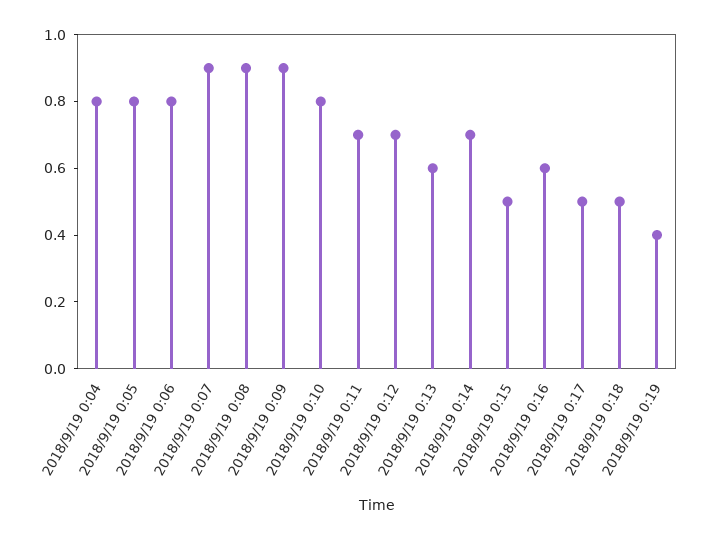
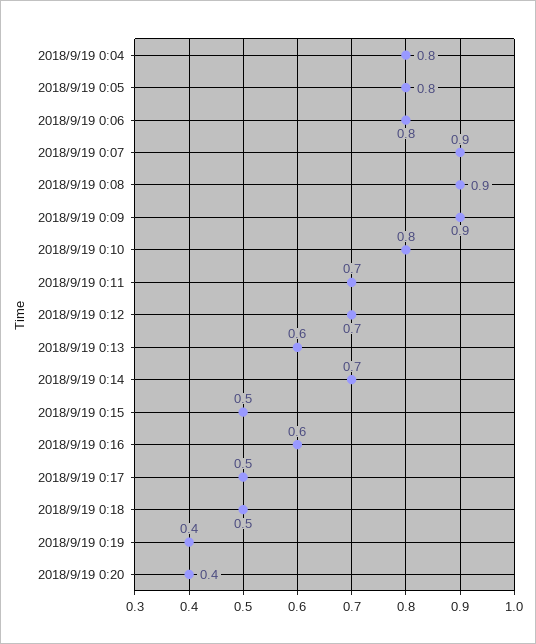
2018/9/19 0:20: none -> 0.4

